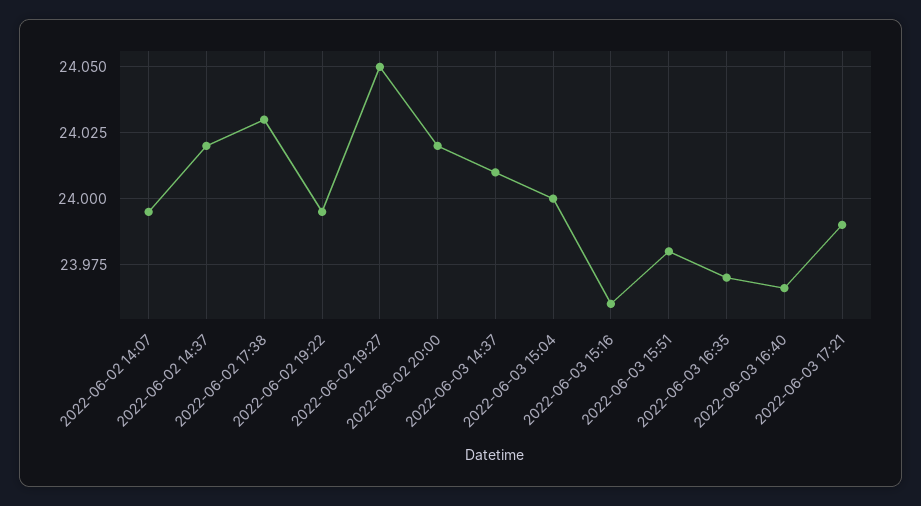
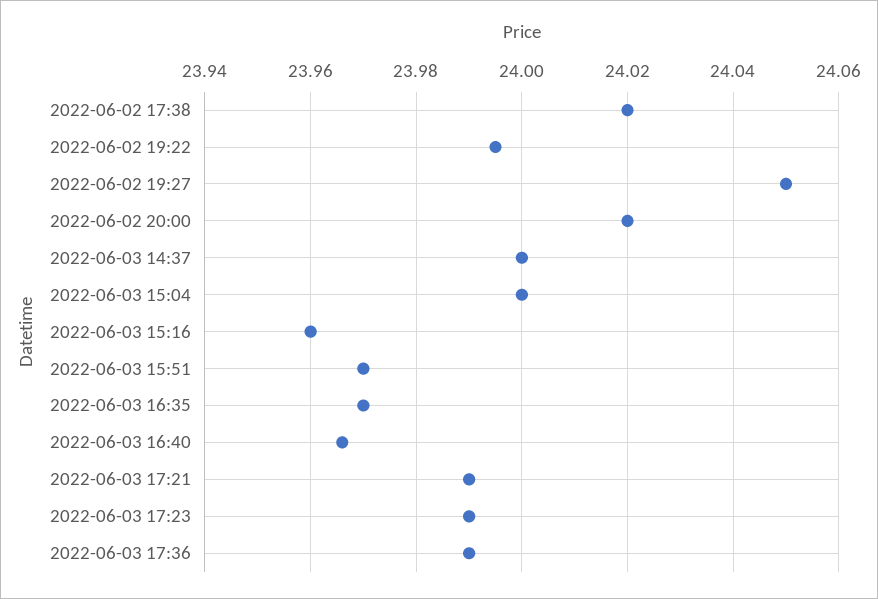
2022-06-02 14:07: 23.995 -> none
2022-06-02 14:37: 24.02 -> none
2022-06-02 17:38: 24.03 -> 24.02
2022-06-03 14:37: 24.01 -> 24
2022-06-03 15:51: 23.98 -> 23.97
2022-06-03 17:23: none -> 23.99
2022-06-03 17:36: none -> 23.99

